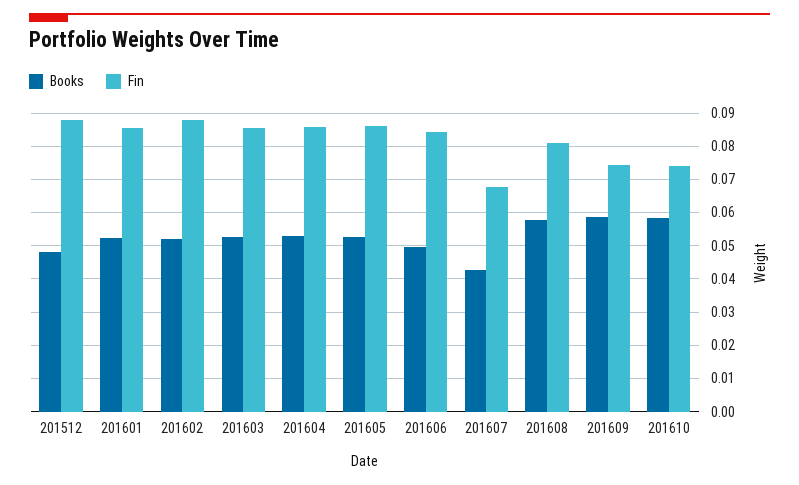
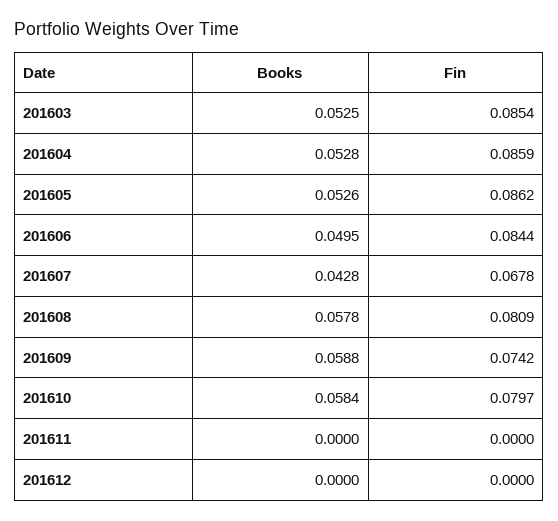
Books, 201512: 0.048 -> none
Fin, 201512: 0.088 -> none
Books, 201601: 0.052 -> none
Fin, 201601: 0.086 -> none
Books, 201602: 0.052 -> none
Fin, 201602: 0.088 -> none
Fin, 201610: 0.074 -> 0.0797
Books, 201611: none -> 0
Fin, 201611: none -> 0
Books, 201612: none -> 0
Fin, 201612: none -> 0

